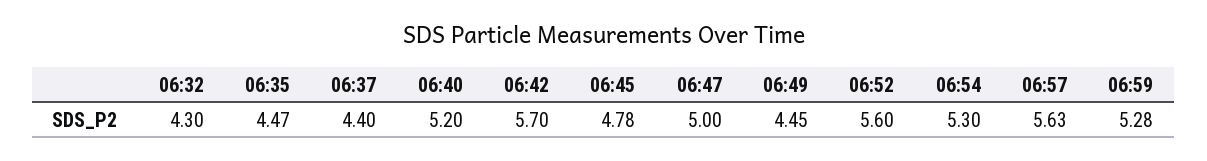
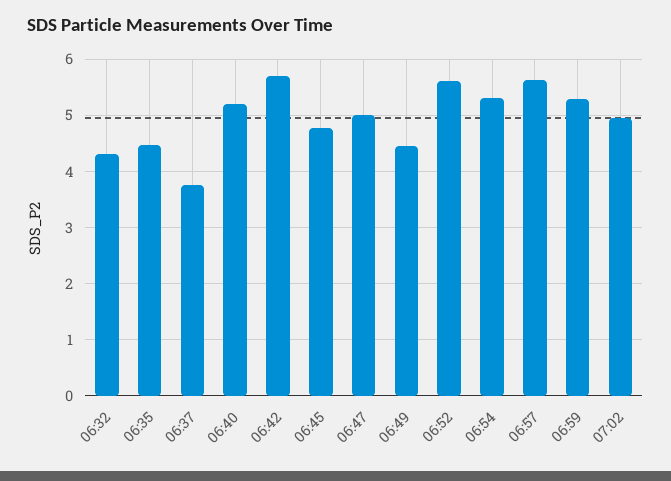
06:37: 4.4 -> 3.8
07:02: none -> 5

